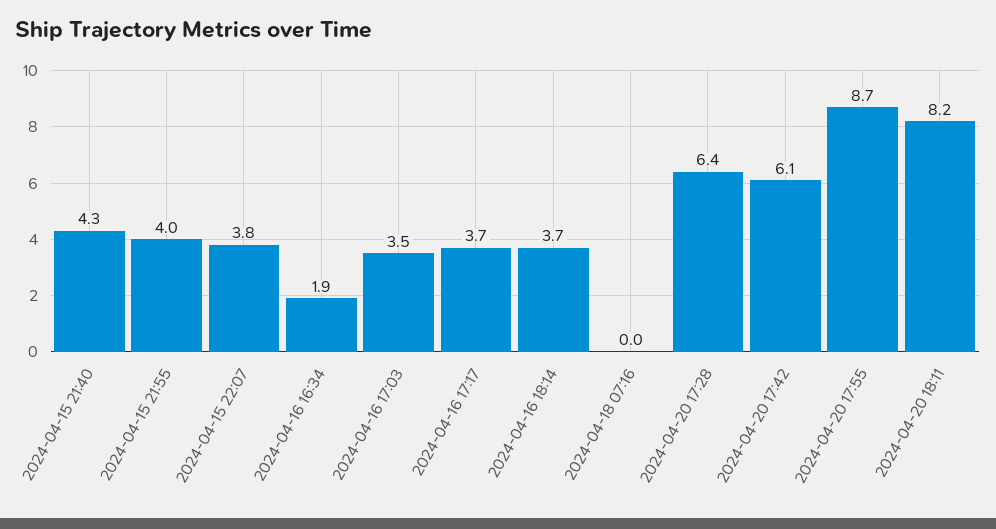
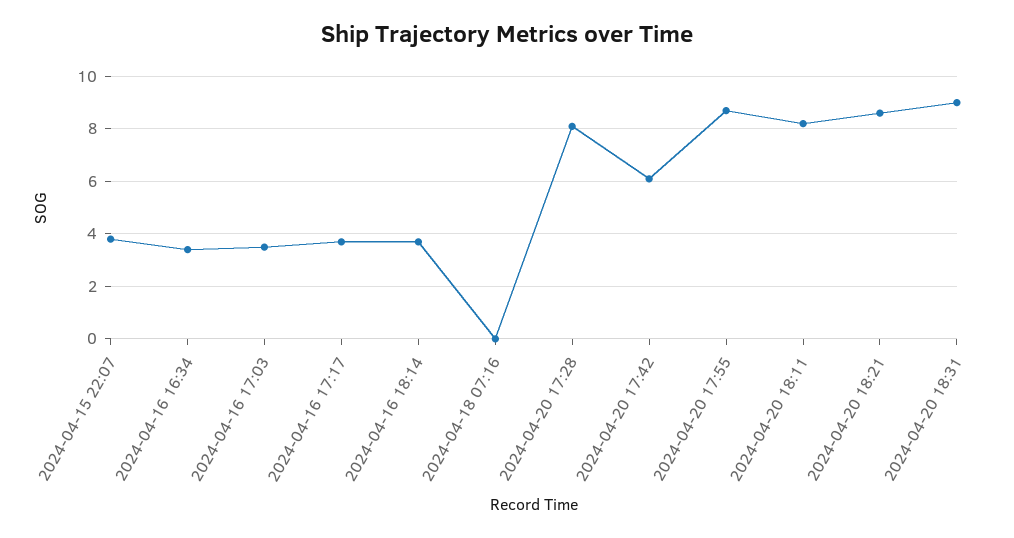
2024-04-15 21:40: 4.3 -> none
2024-04-15 21:55: 4 -> none
2024-04-16 16:34: 1.9 -> 3.5
2024-04-20 17:28: 6.4 -> 8
2024-04-20 18:21: none -> 8.5
2024-04-20 18:31: none -> 9

